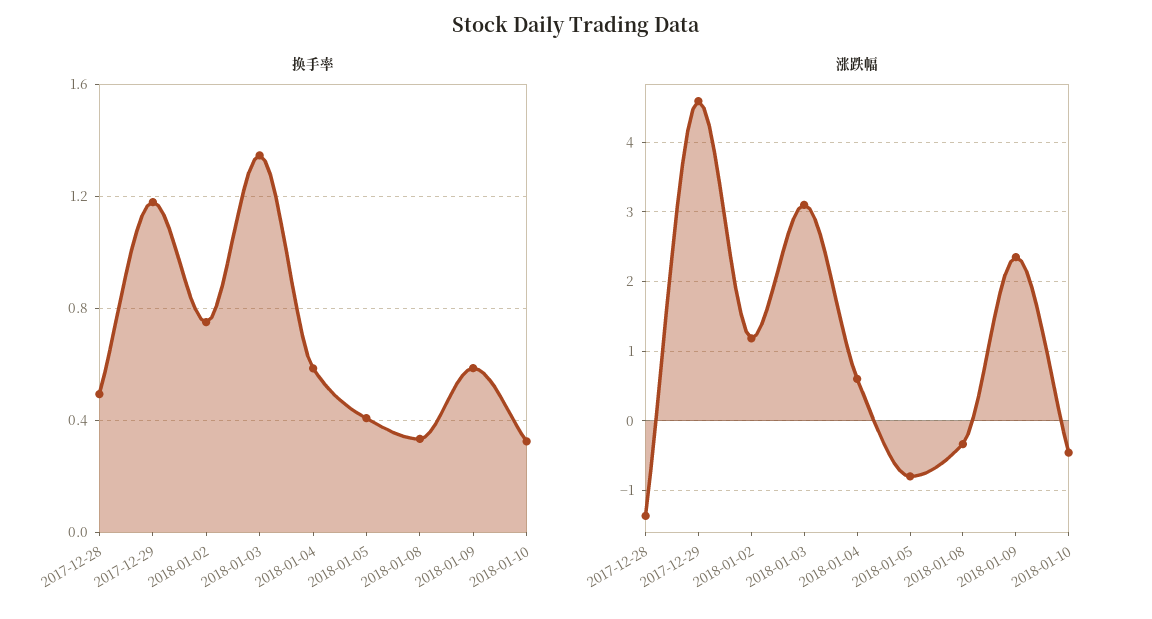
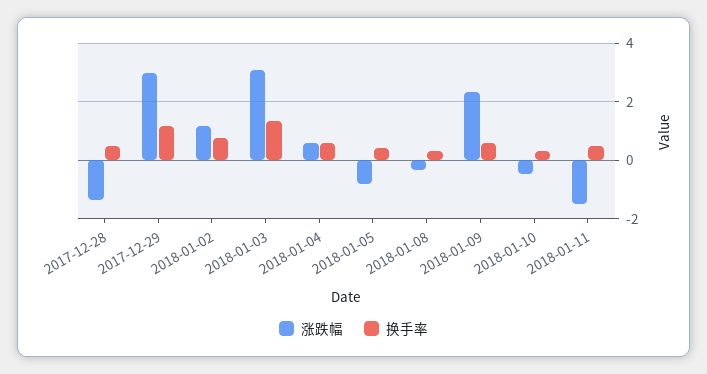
涨跌幅, 2017-12-29: 4.6 -> 3
涨跌幅, 2018-01-11: none -> -1.5
换手率, 2018-01-11: none -> 0.5

